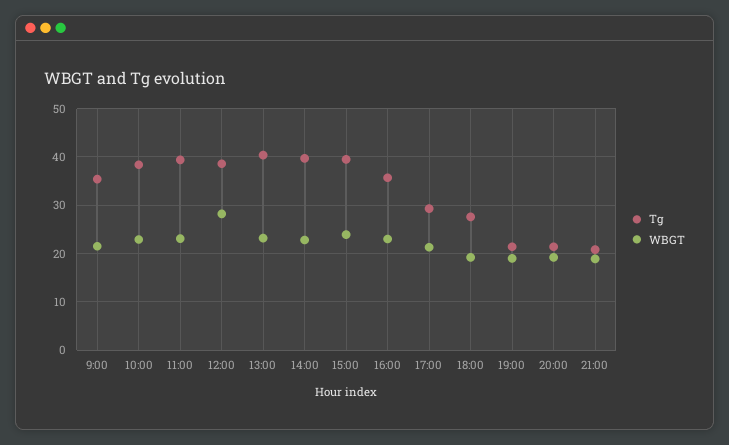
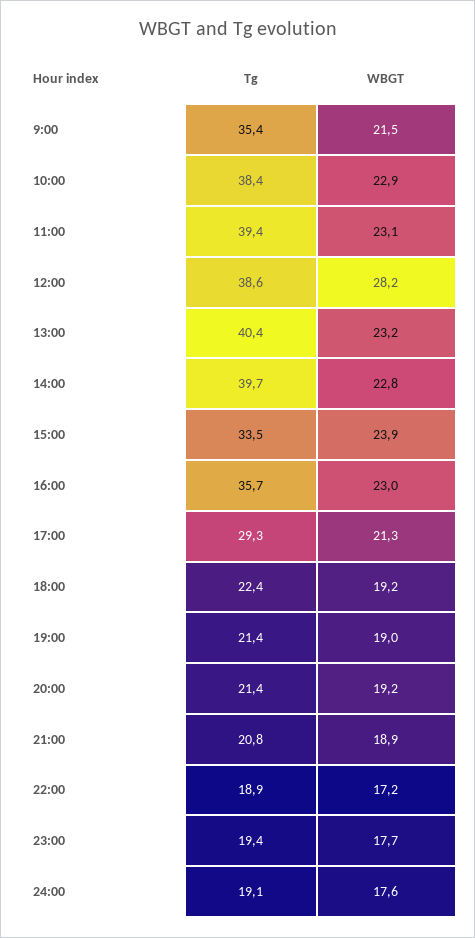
Tg, 15:00: 40 -> 33.5
Tg, 18:00: 28 -> 22.4
Tg, 22:00: none -> 18.9
WBGT, 22:00: none -> 17.2
Tg, 23:00: none -> 19.4
WBGT, 23:00: none -> 17.7
Tg, 24:00: none -> 19.1
WBGT, 24:00: none -> 17.6

